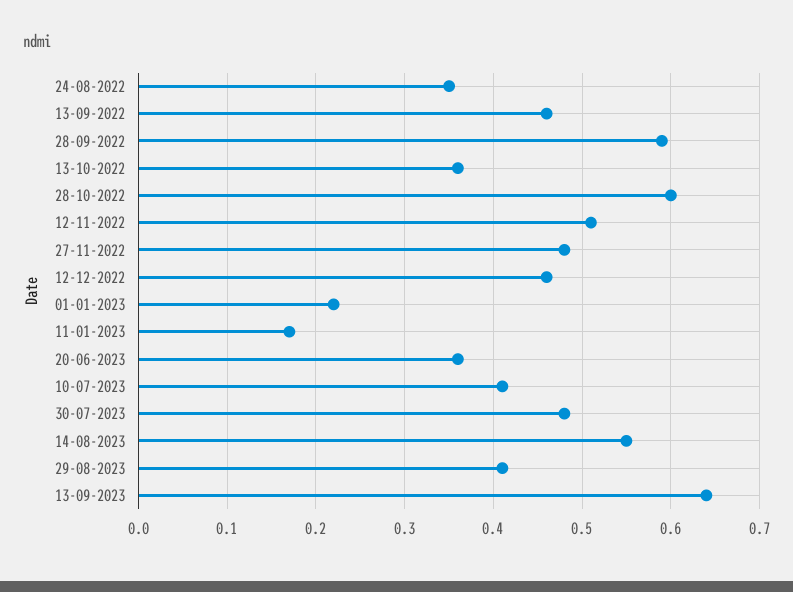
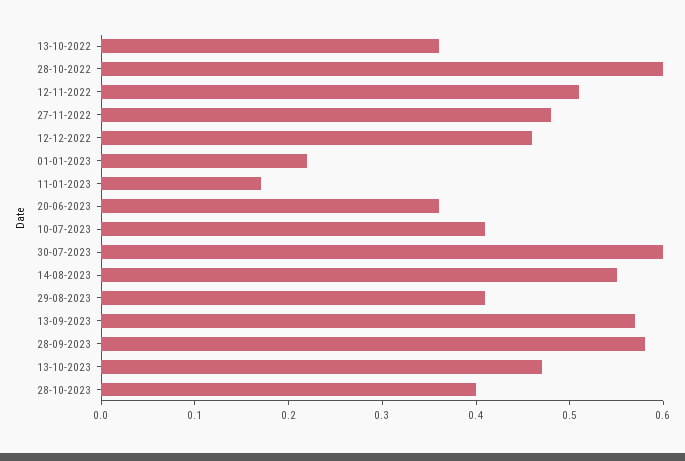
24-08-2022: 0.35 -> none
13-09-2022: 0.46 -> none
28-09-2022: 0.59 -> none
30-07-2023: 0.48 -> 0.6
13-09-2023: 0.64 -> 0.57
28-09-2023: none -> 0.58
13-10-2023: none -> 0.47
28-10-2023: none -> 0.4

